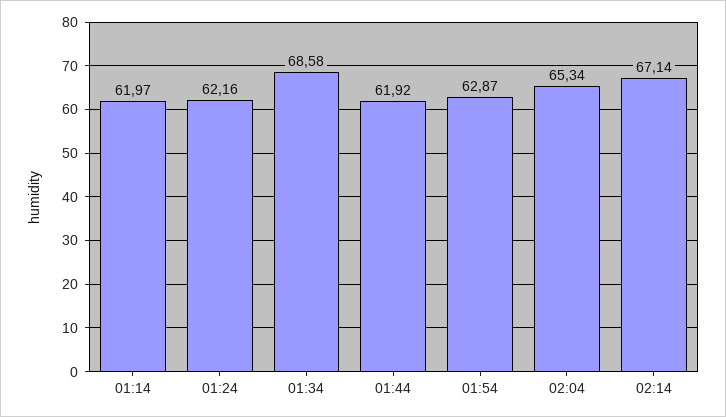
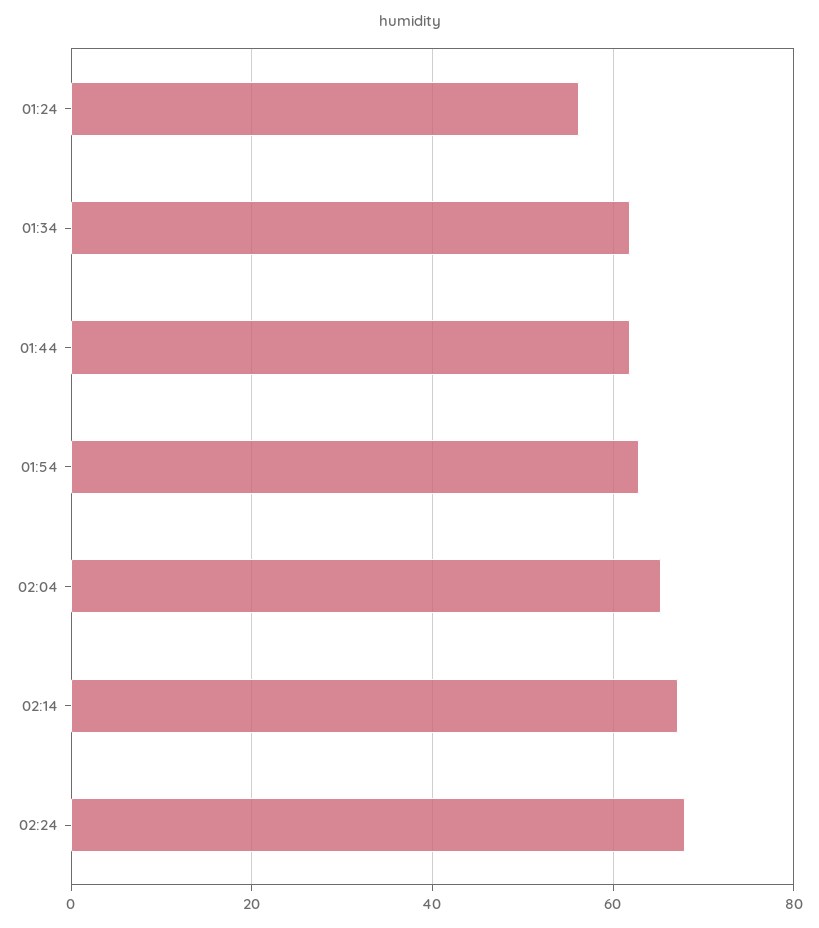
01:14: 61.97 -> none
01:24: 62.16 -> 56
01:34: 68.58 -> 62
02:24: none -> 68

